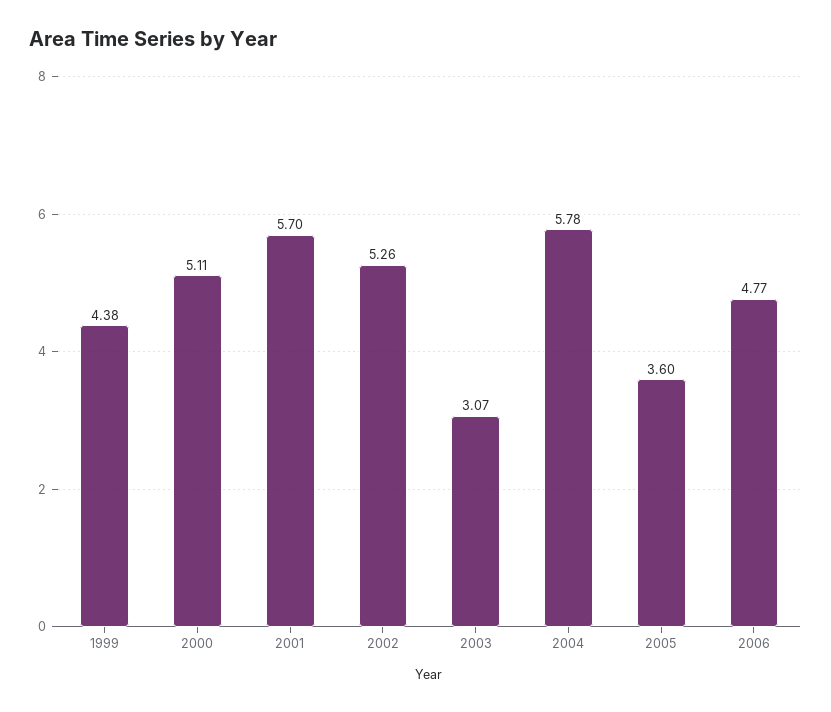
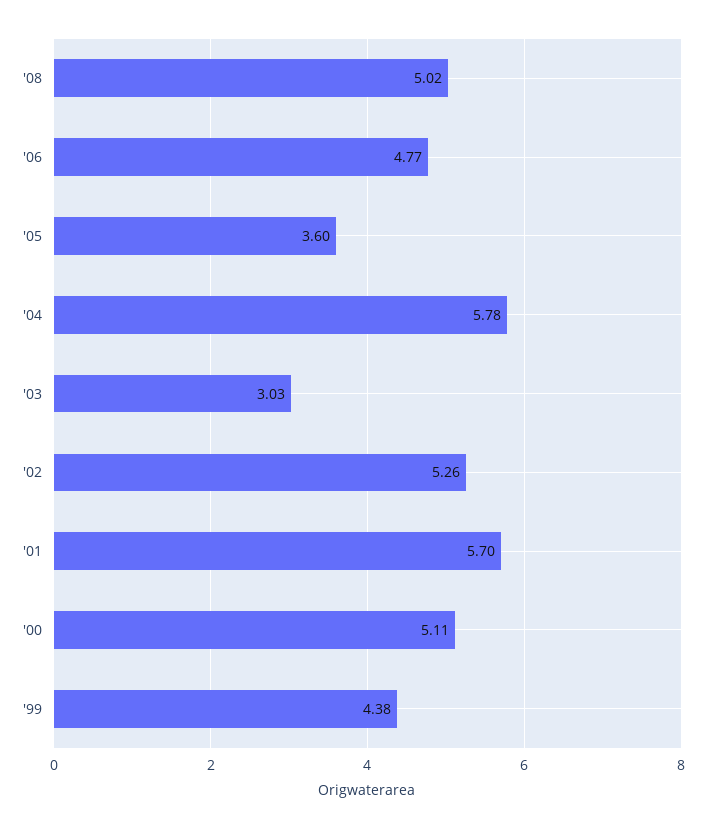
2003: 3.07 -> 3.03
'08: none -> 5.02

